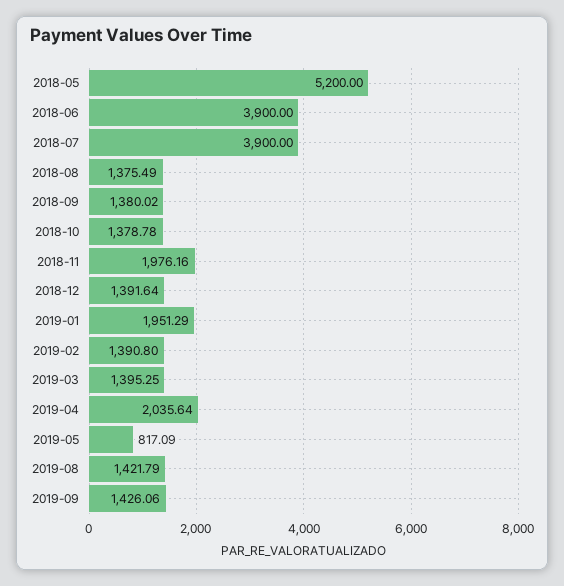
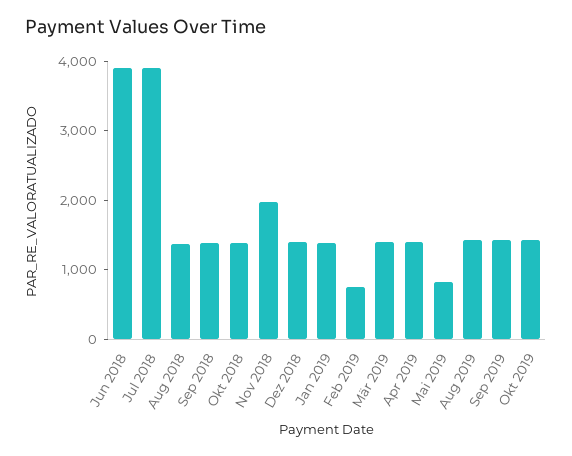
2018-05: 5200 -> none
2019-01: 1951.29 -> 1400
2019-02: 1390.8 -> 800
2019-04: 2035.64 -> 1400
Okt 2019: none -> 1400

